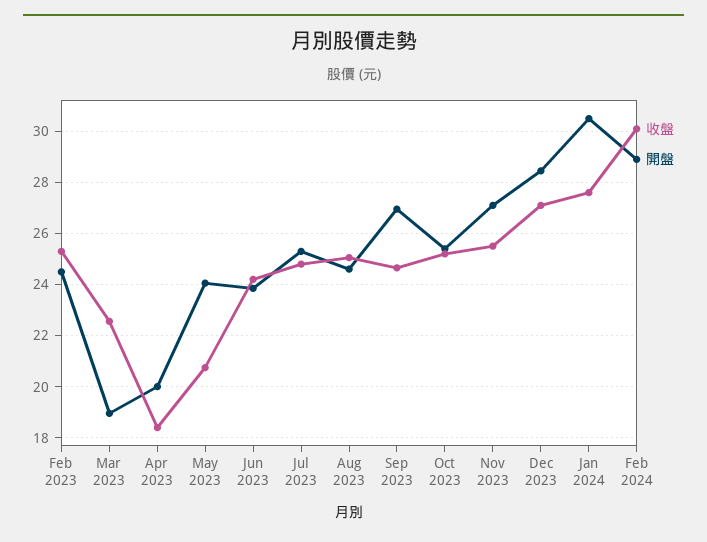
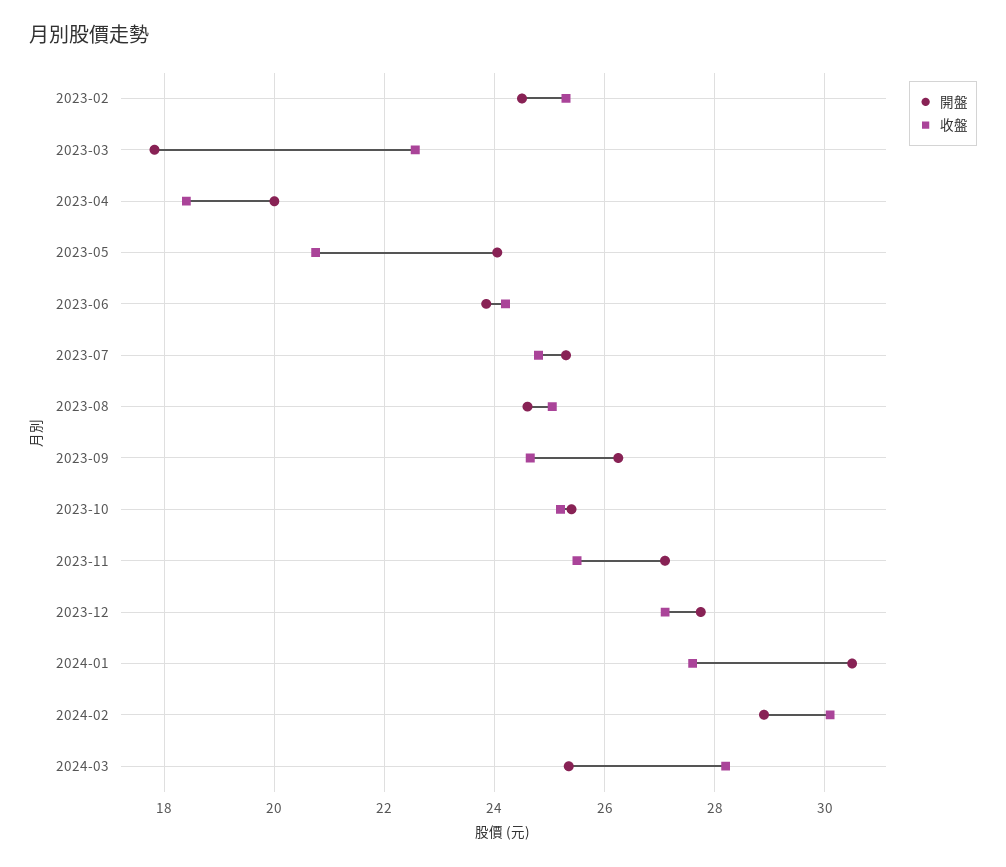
開盤, Mar 2023: 19 -> 17.8
開盤, Sep 2023: 27 -> 26.2
開盤, Dec 2023: 28.5 -> 27.8
開盤, 2024-03: none -> 25.4
收盤, 2024-03: none -> 28.2

